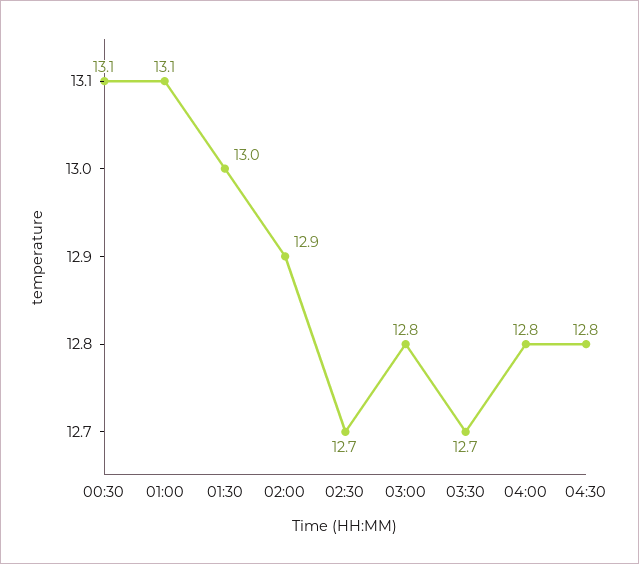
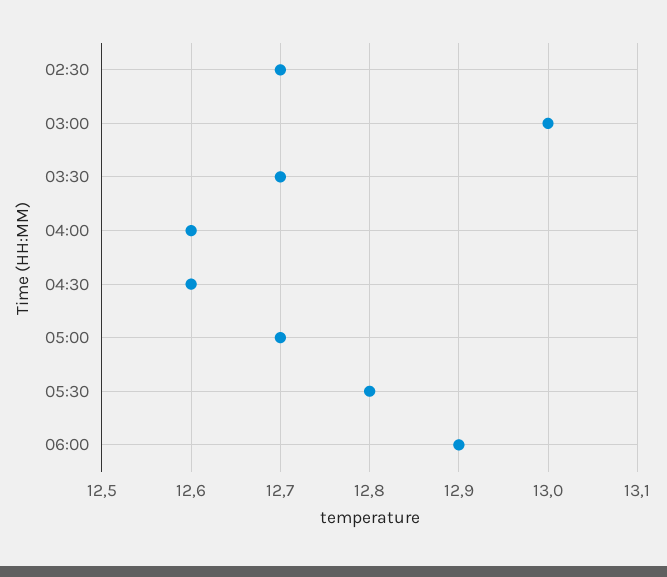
00:30: 13.1 -> none
01:00: 13.1 -> none
01:30: 13 -> none
02:00: 12.9 -> none
03:00: 12.8 -> 13
04:00: 12.8 -> 12.6
04:30: 12.8 -> 12.6
05:00: none -> 12.7
05:30: none -> 12.8
06:00: none -> 12.9

